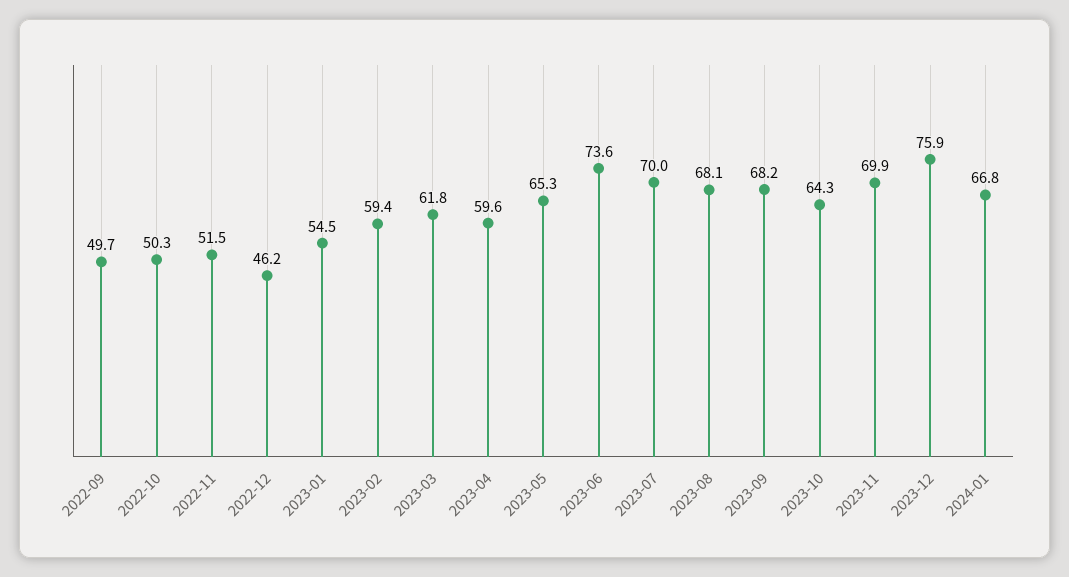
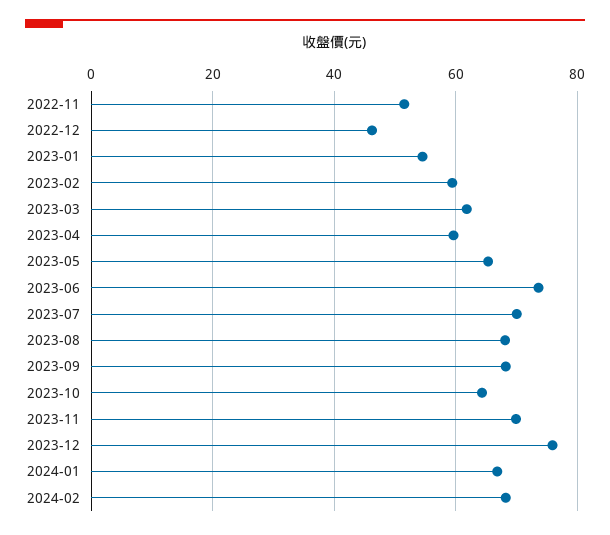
2022-09: 49.7 -> none
2022-10: 50.3 -> none
2024-02: none -> 68

